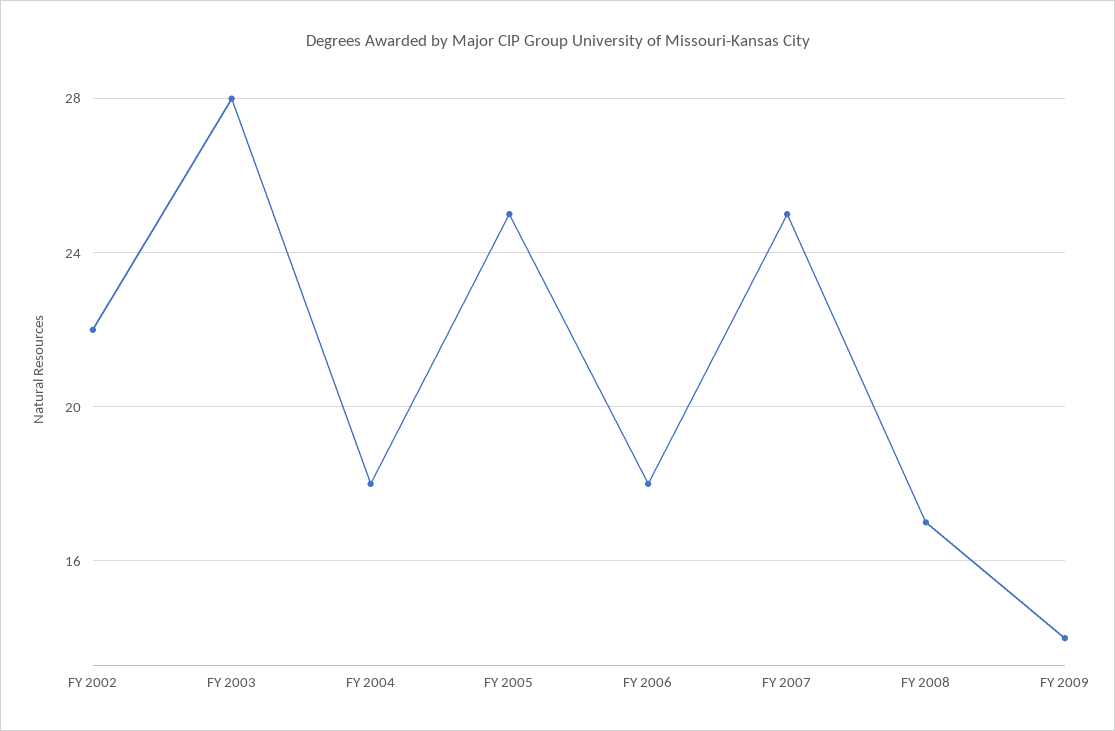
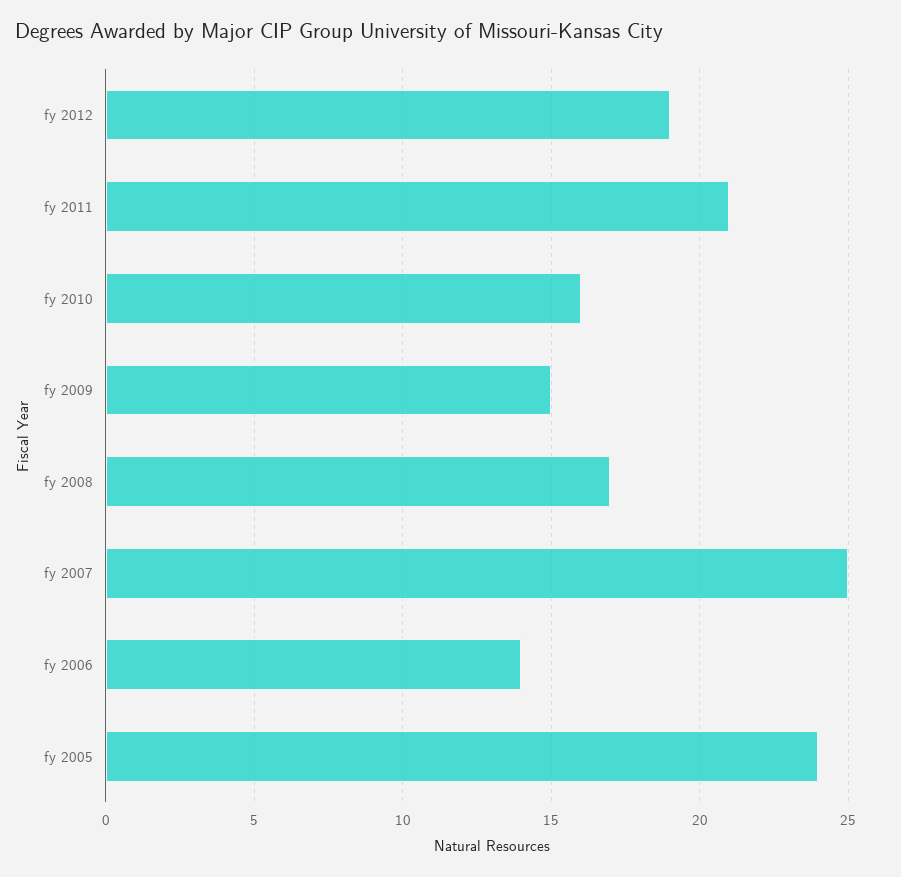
FY 2002: 22 -> none
FY 2003: 28 -> none
FY 2004: 18 -> none
FY 2005: 25 -> 24
FY 2006: 18 -> 14
FY 2009: 14 -> 15
fy 2012: none -> 19
fy 2011: none -> 21
fy 2010: none -> 16

